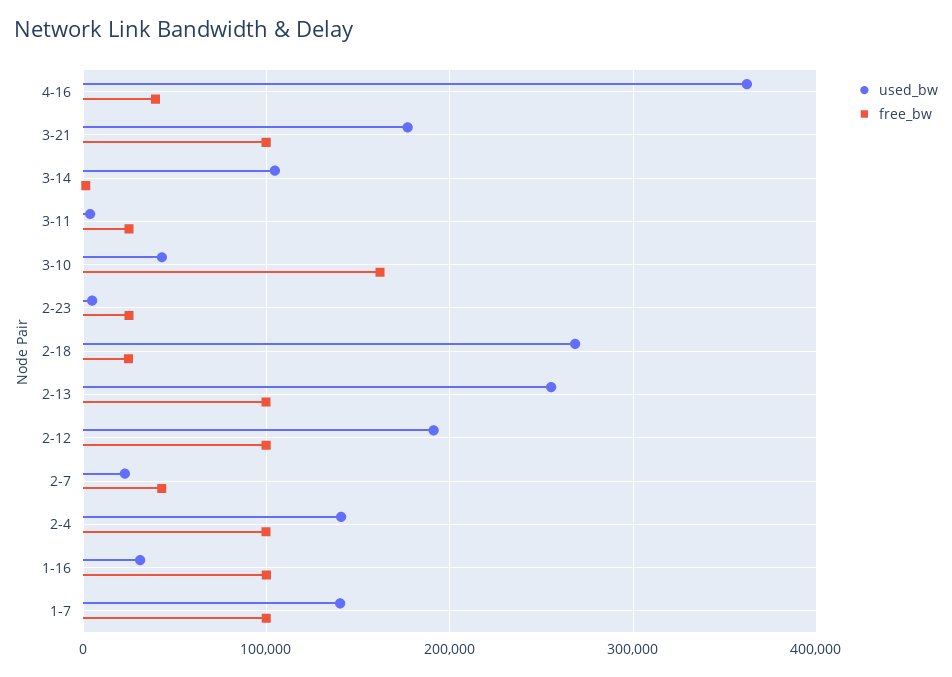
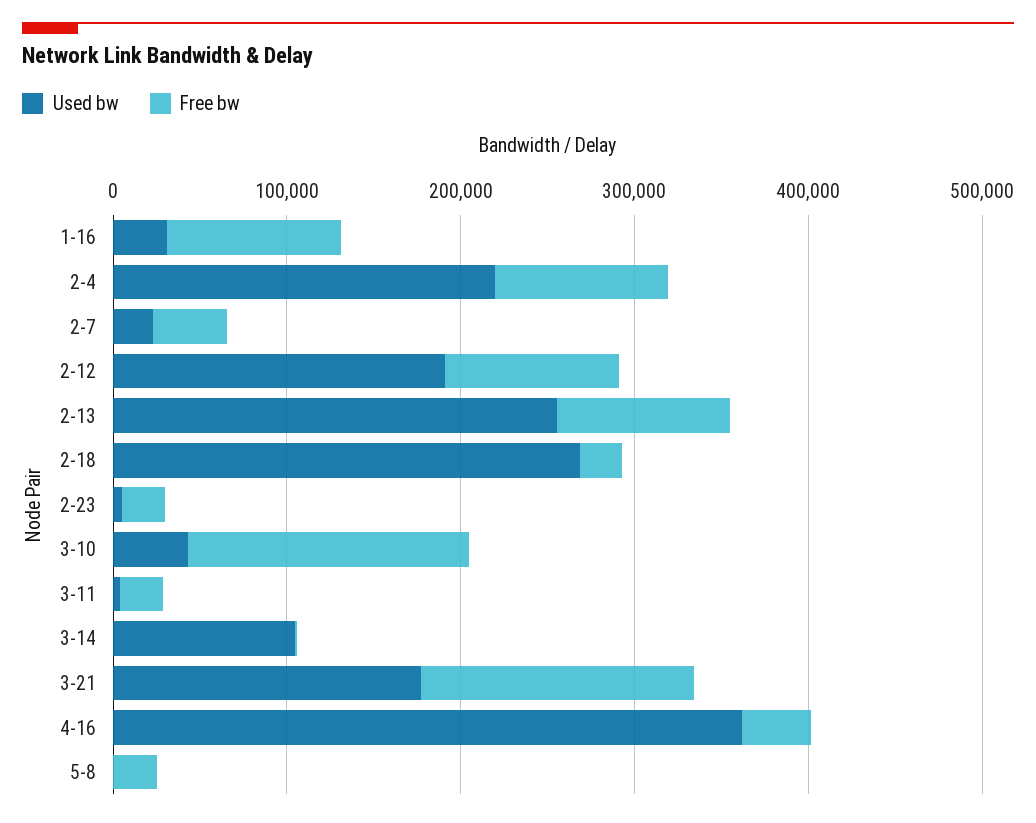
free_bw, 3-21: 100000 -> 160000
used_bw, 2-4: 140000 -> 220000
used_bw, 1-7: 140000 -> none
free_bw, 1-7: 100000 -> none
used_bw, 5-8: none -> 0
free_bw, 5-8: none -> 20000

